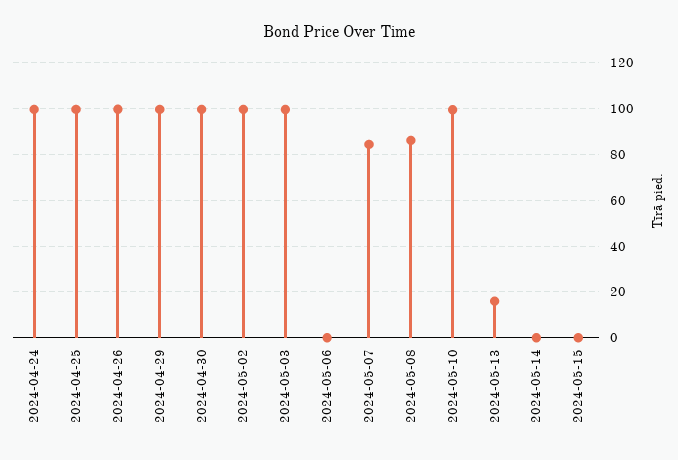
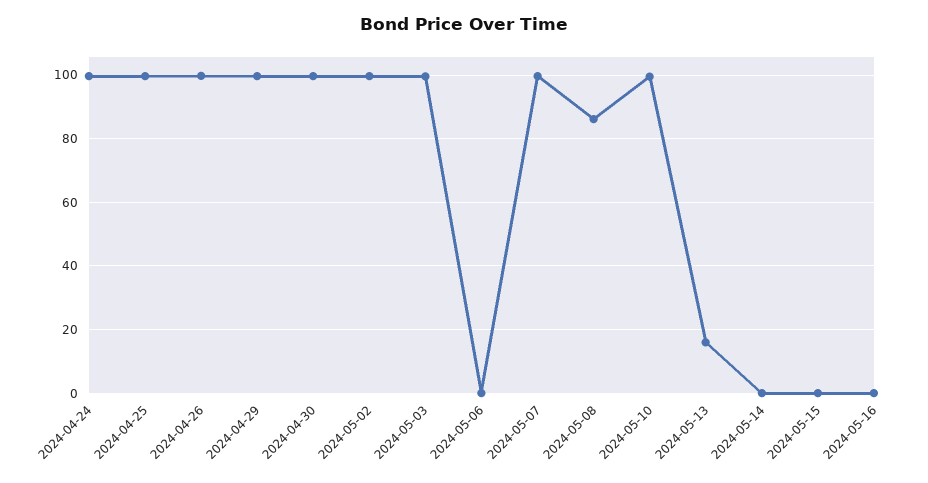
2024-05-07: 85 -> 100
2024-05-16: none -> 0

